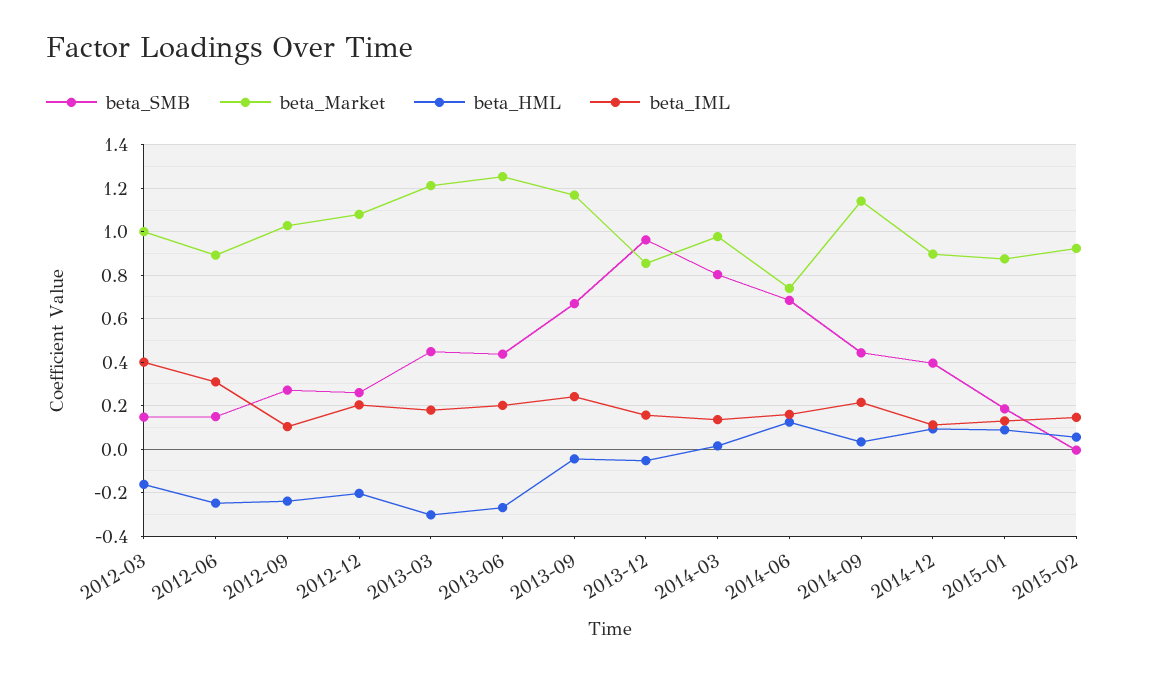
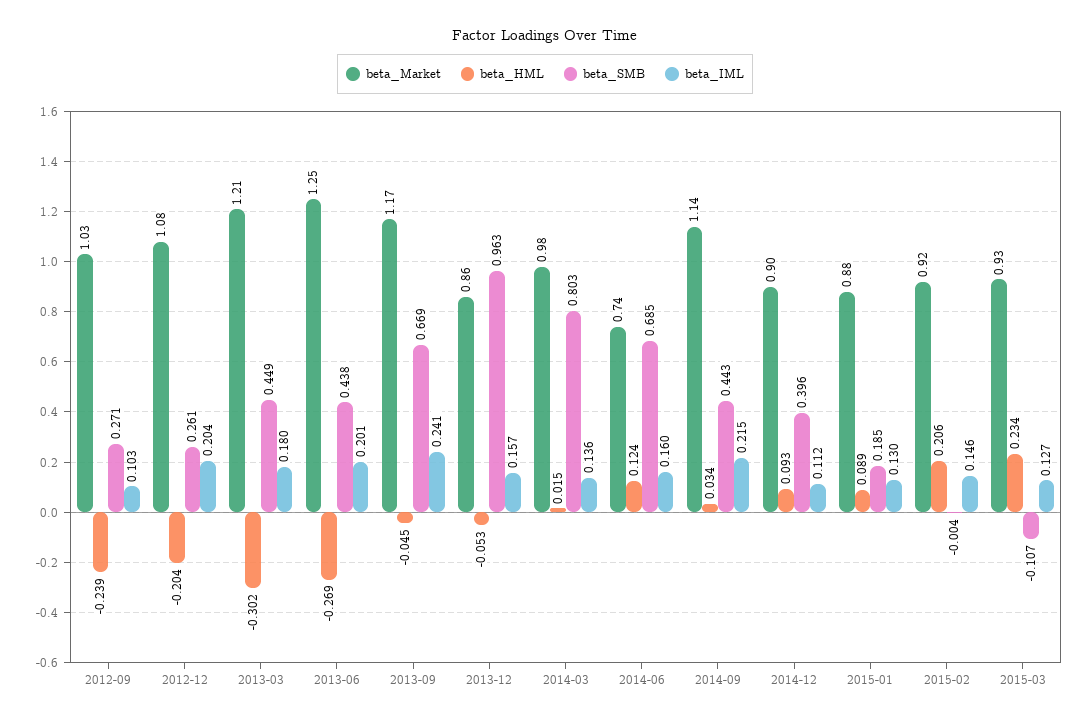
beta_SMB, 2012-03: 0.15 -> none
beta_Market, 2012-03: 1 -> none
beta_HML, 2012-03: -0.15 -> none
beta_IML, 2012-03: 0.4 -> none
beta_SMB, 2012-06: 0.15 -> none
beta_Market, 2012-06: 0.9 -> none
beta_HML, 2012-06: -0.25 -> none
beta_IML, 2012-06: 0.3 -> none
beta_HML, 2015-02: 0.05 -> 0.206
beta_Market, 2015-03: none -> 0.93
beta_HML, 2015-03: none -> 0.234
beta_SMB, 2015-03: none -> -0.107
beta_IML, 2015-03: none -> 0.127

